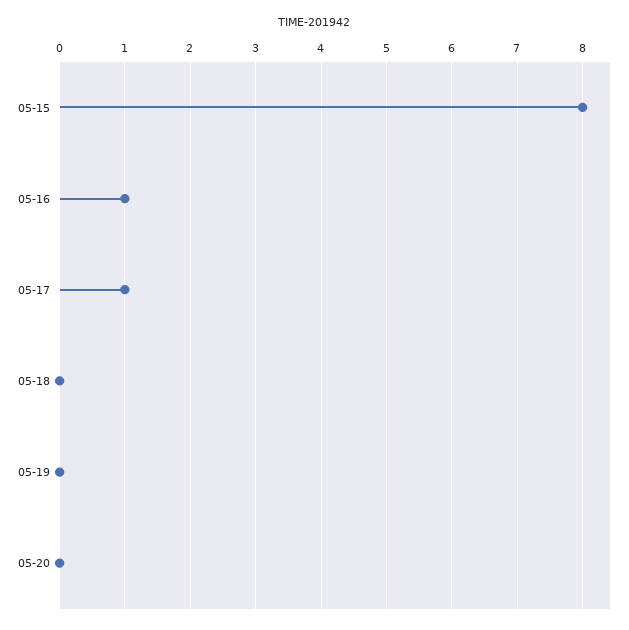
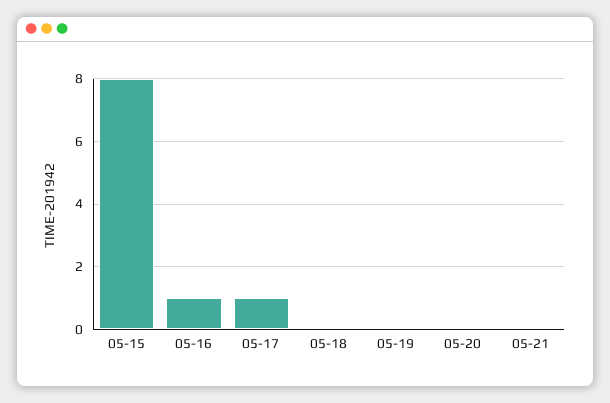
05-21: none -> 0

